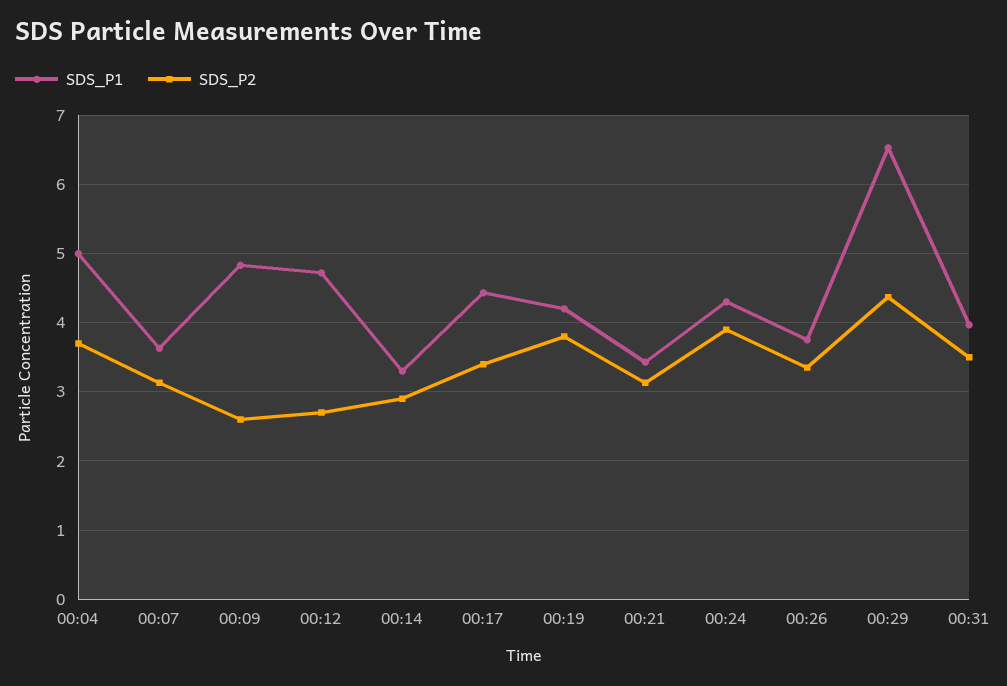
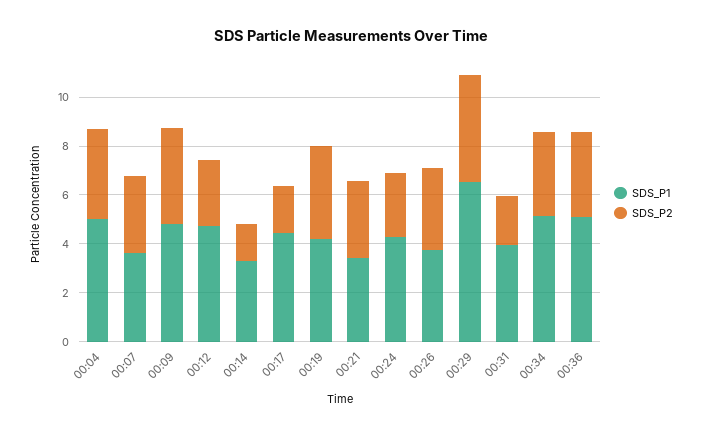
SDS_P2, 00:09: 2.6 -> 4
SDS_P2, 00:14: 2.9 -> 1.5
SDS_P2, 00:17: 3.4 -> 2
SDS_P2, 00:24: 3.9 -> 2.5
SDS_P2, 00:31: 3.5 -> 2
SDS_P1, 00:34: none -> 5
SDS_P2, 00:34: none -> 3.5
SDS_P1, 00:36: none -> 5
SDS_P2, 00:36: none -> 3.5

